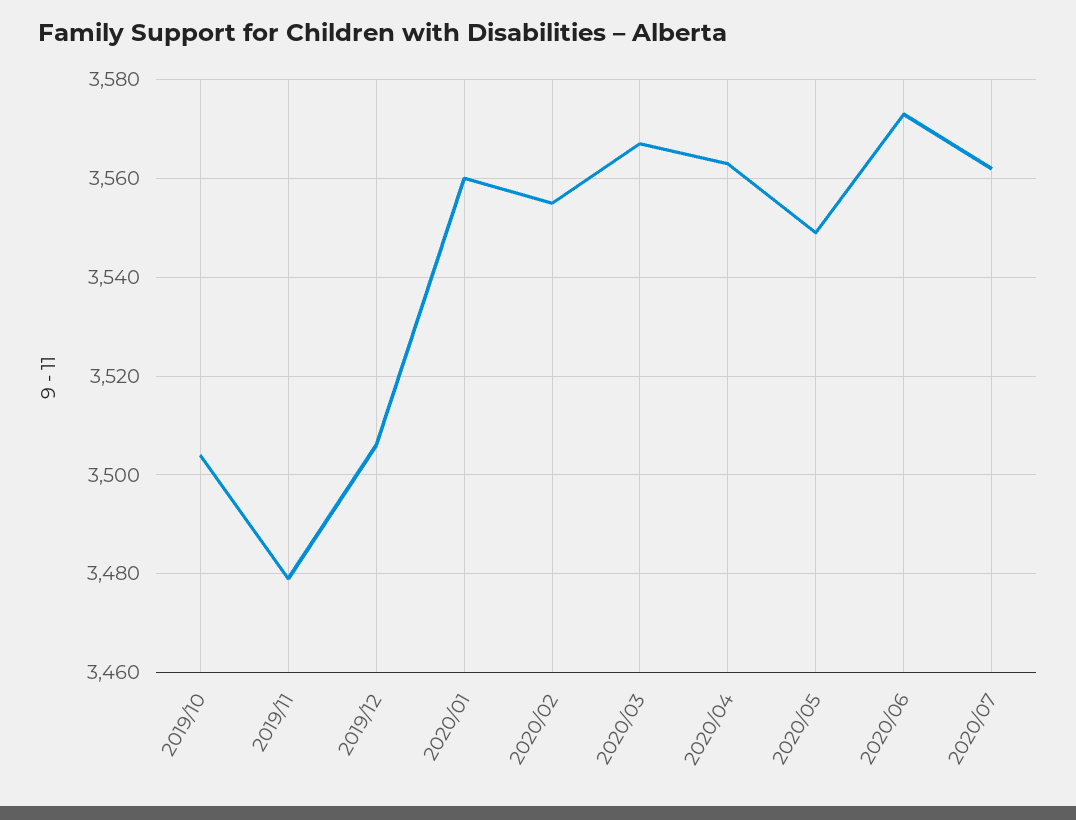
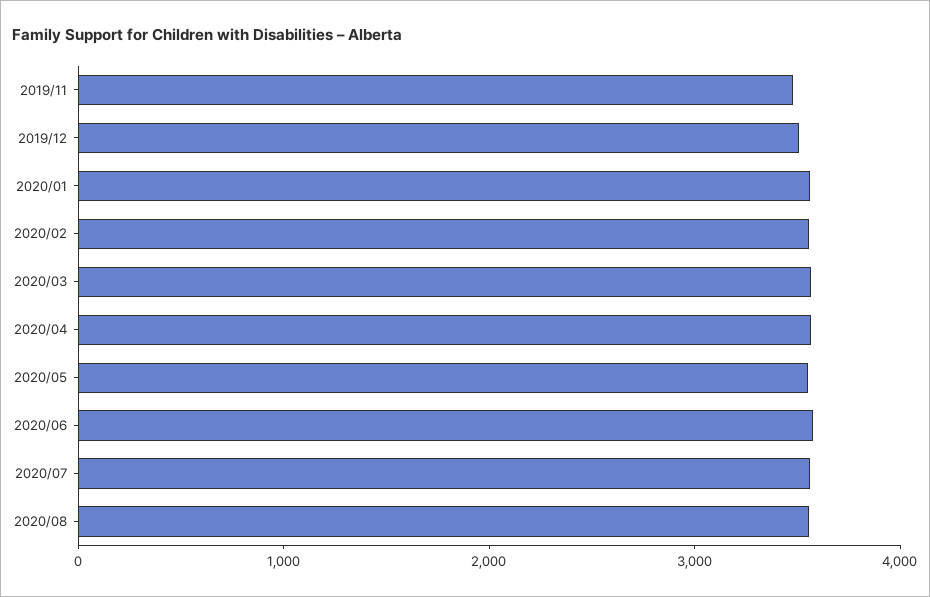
2019/10: 3505 -> none
2020/08: none -> 3600

